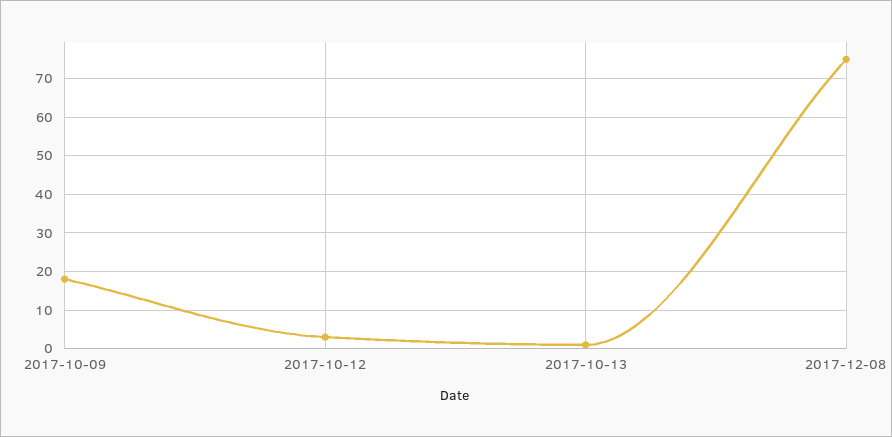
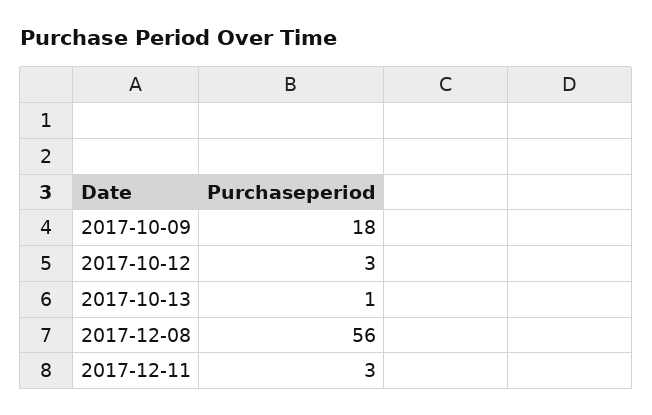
2017-12-08: 75 -> 56
2017-12-11: none -> 3

